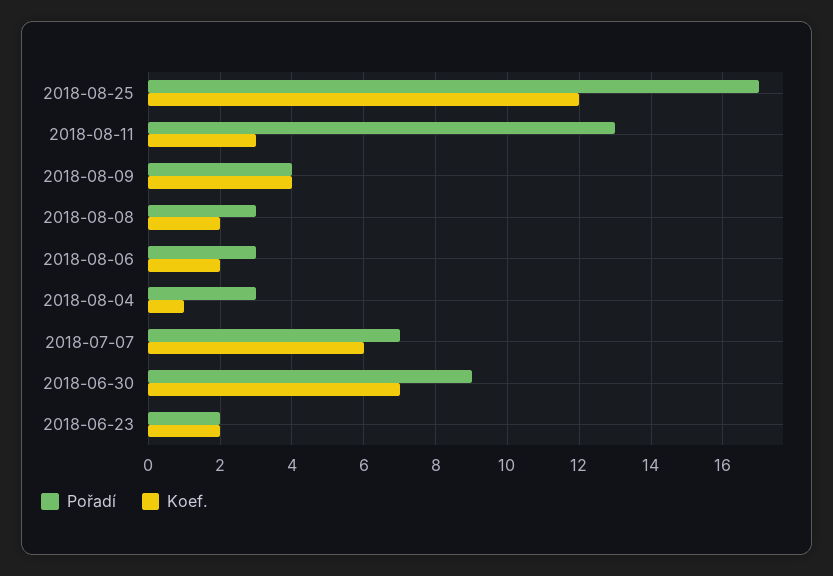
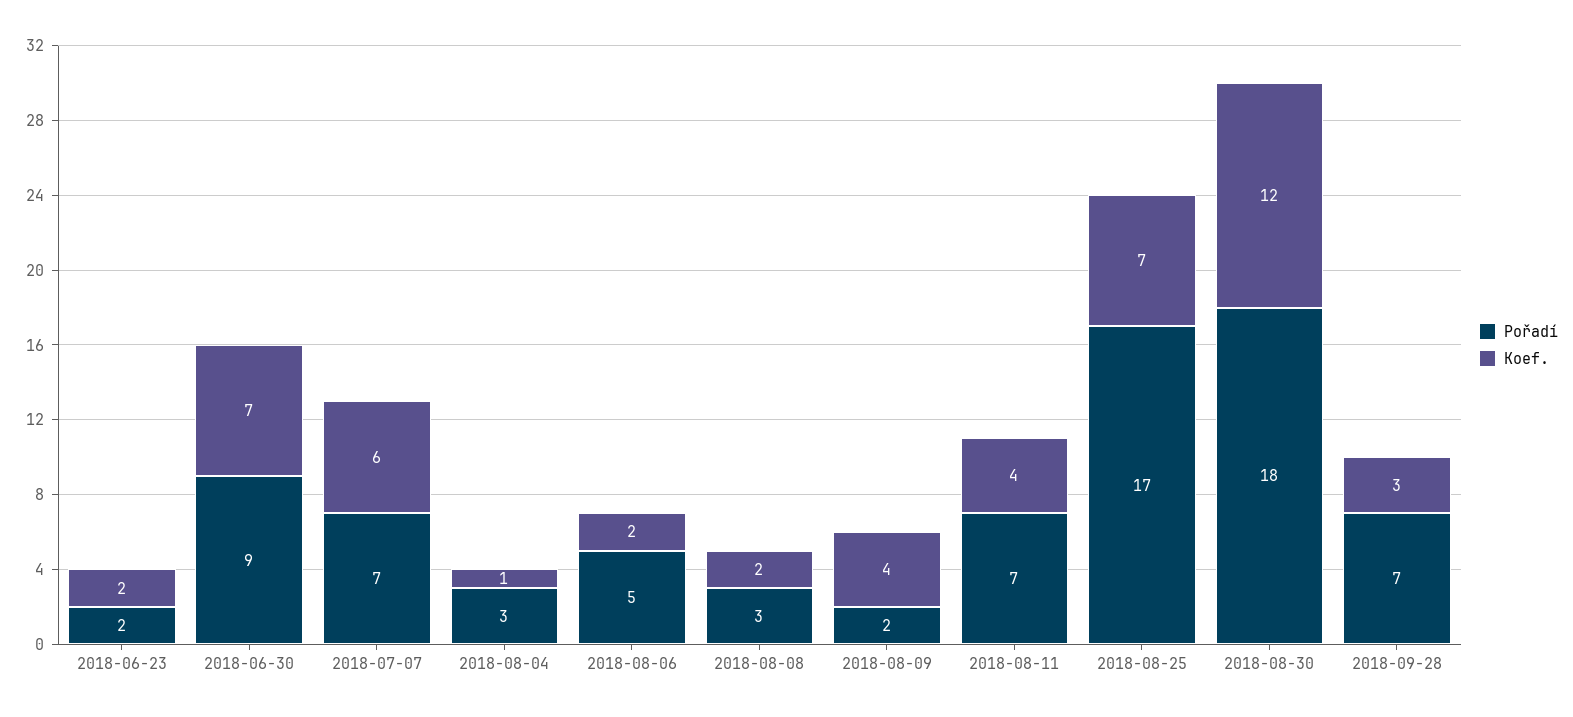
Koef., 2018-08-25: 12 -> 7
Pořadí, 2018-08-11: 13 -> 7
Koef., 2018-08-11: 3 -> 4
Pořadí, 2018-08-09: 4 -> 2
Pořadí, 2018-08-06: 3 -> 5
Pořadí, 2018-08-30: none -> 18
Koef., 2018-08-30: none -> 12
Pořadí, 2018-09-28: none -> 7
Koef., 2018-09-28: none -> 3

